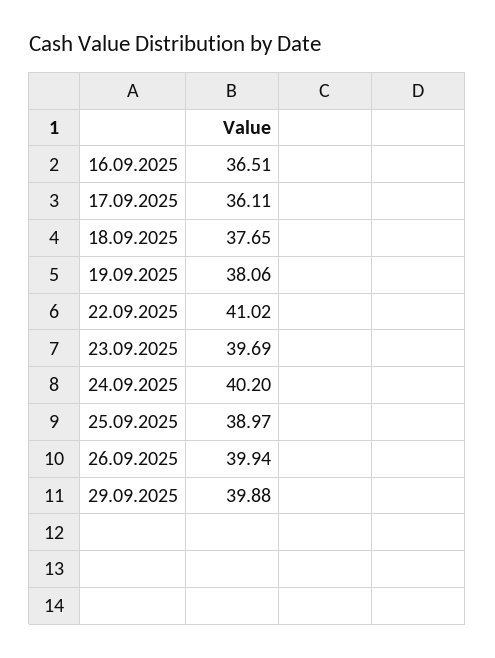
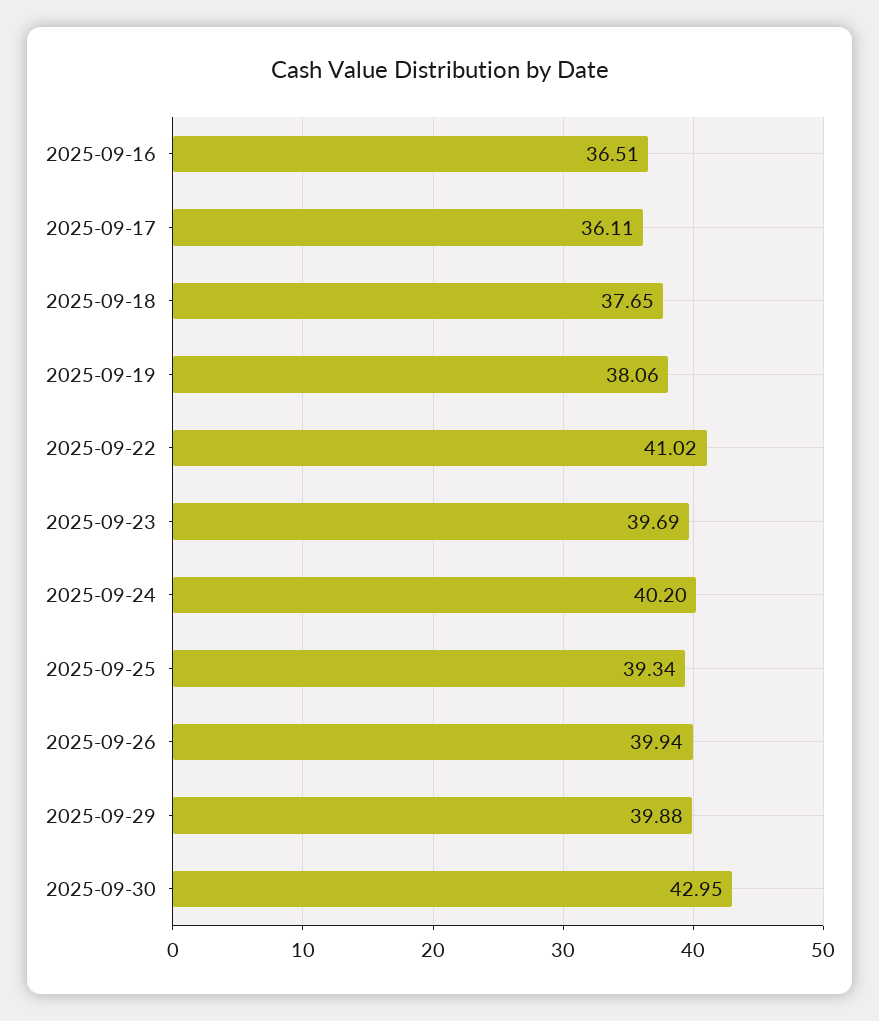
25.09.2025: 38.97 -> 39.34
2025-09-30: none -> 42.95

